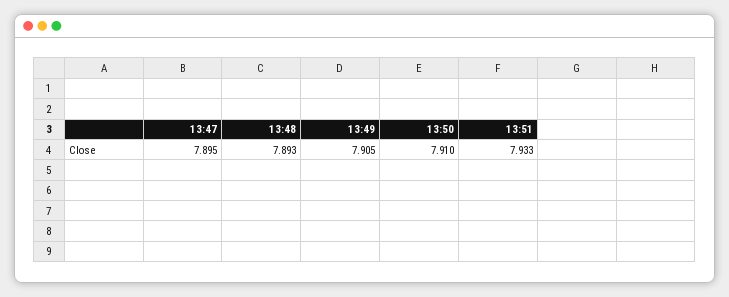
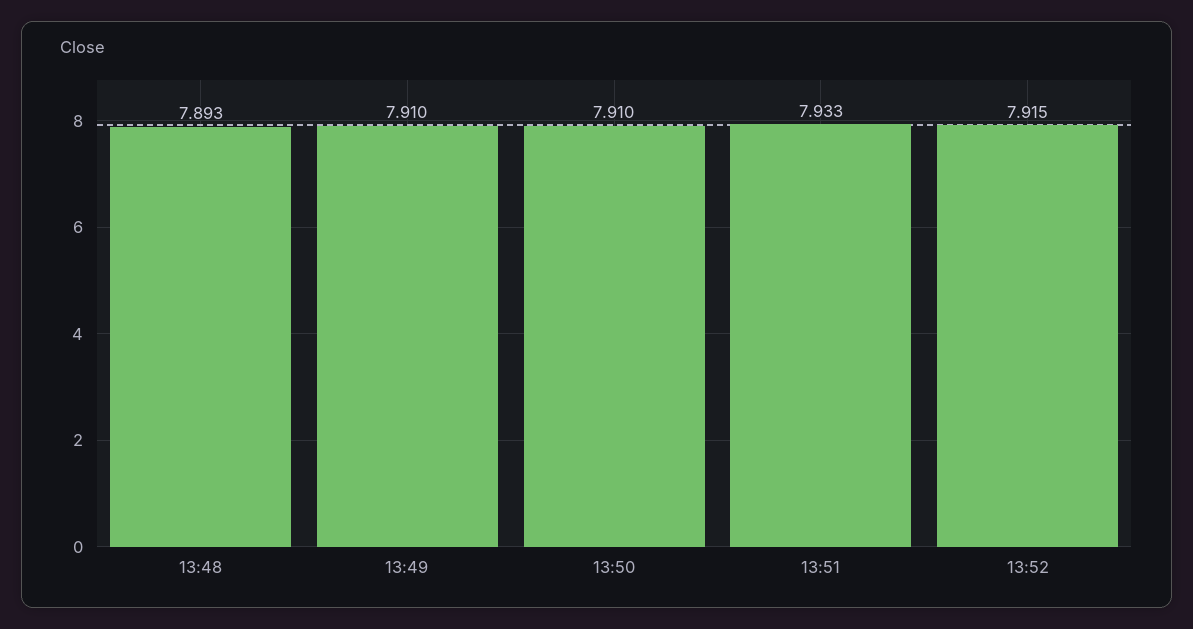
13:47: 7.895 -> none
13:49: 7.905 -> 7.91
13:52: none -> 7.915

